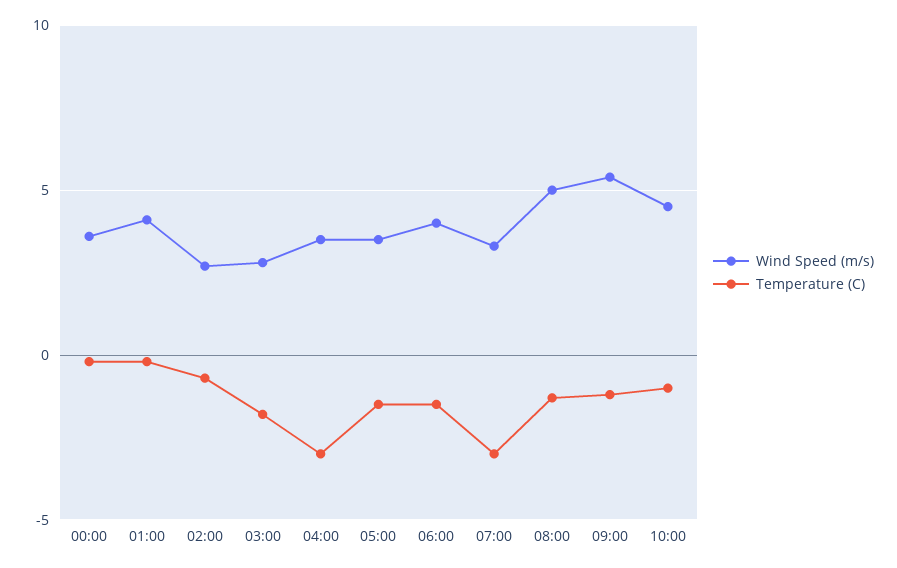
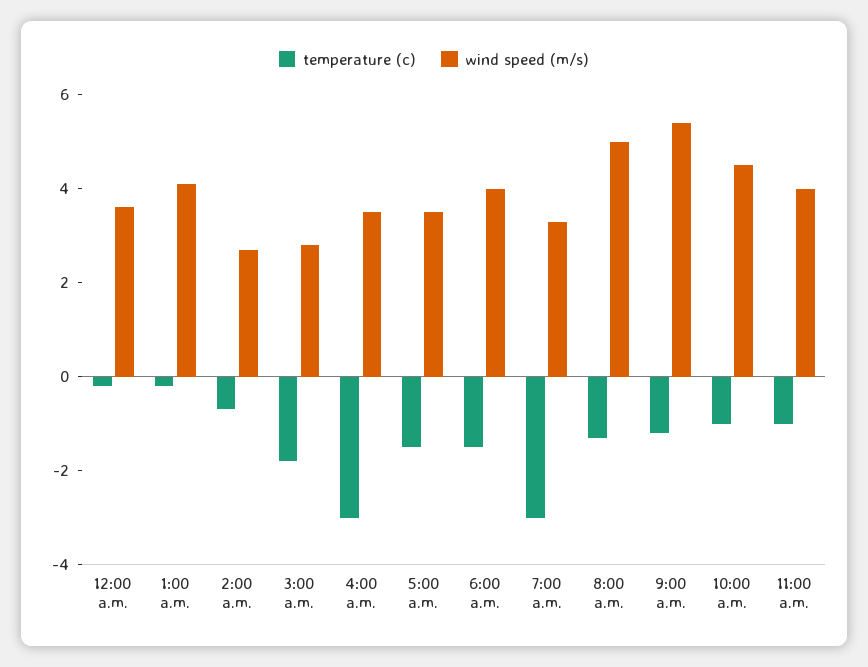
Temperature (C), 11:00 a.m.: none -> -1
Wind Speed (m/s), 11:00 a.m.: none -> 4

